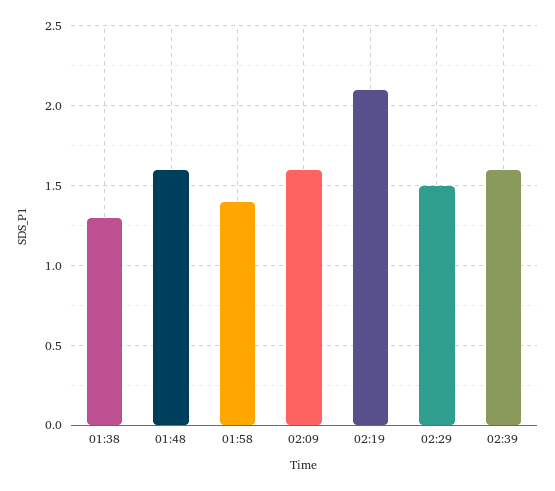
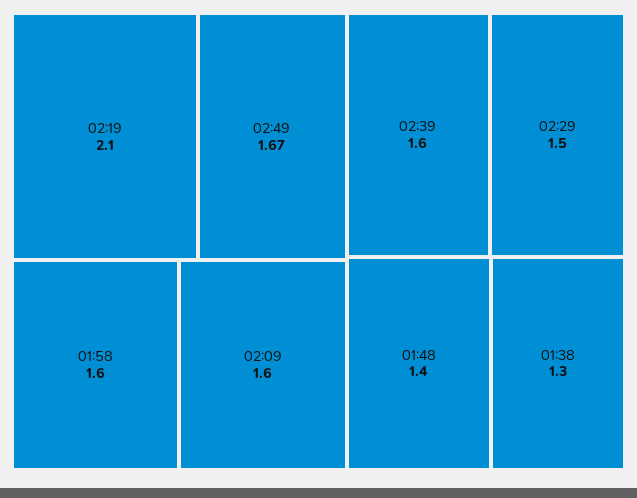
01:48: 1.6 -> 1.4
01:58: 1.4 -> 1.6
02:49: none -> 1.67

